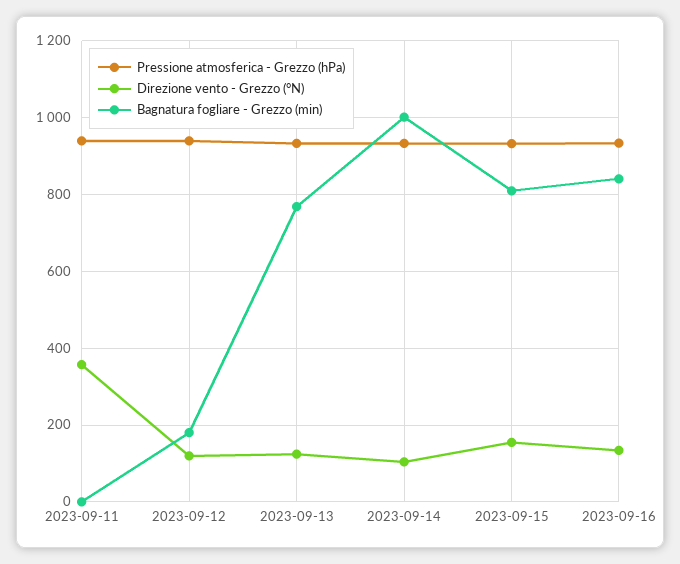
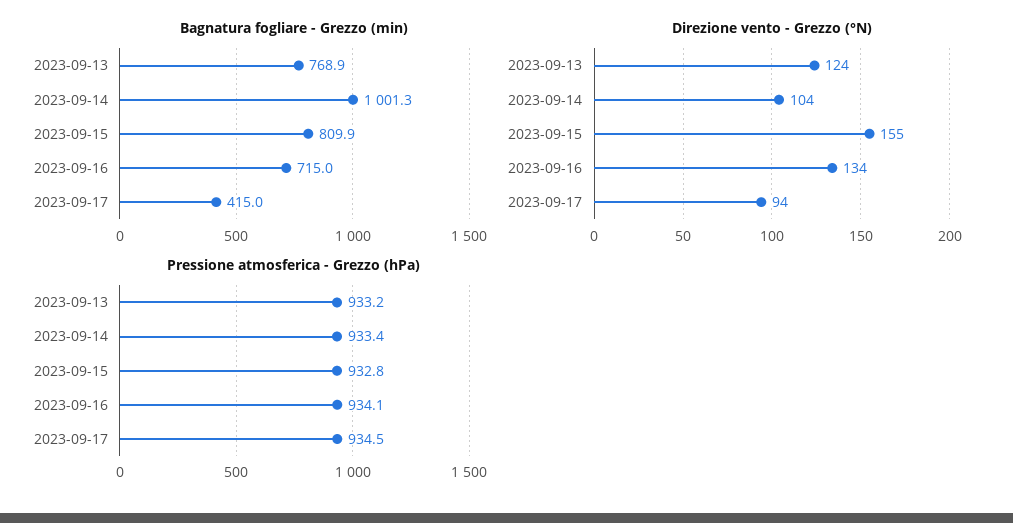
Pressione atmosferica - Grezzo (hPa), 2023-09-11: 940 -> none
Direzione vento - Grezzo (°N), 2023-09-11: 360 -> none
Bagnatura fogliare - Grezzo (min), 2023-09-11: 0 -> none
Pressione atmosferica - Grezzo (hPa), 2023-09-12: 940 -> none
Direzione vento - Grezzo (°N), 2023-09-12: 120 -> none
Bagnatura fogliare - Grezzo (min), 2023-09-12: 180 -> none
Bagnatura fogliare - Grezzo (min), 2023-09-16: 840 -> 715
Bagnatura fogliare - Grezzo (min), 2023-09-17: none -> 415
Direzione vento - Grezzo (°N), 2023-09-17: none -> 94
Pressione atmosferica - Grezzo (hPa), 2023-09-17: none -> 934.5

